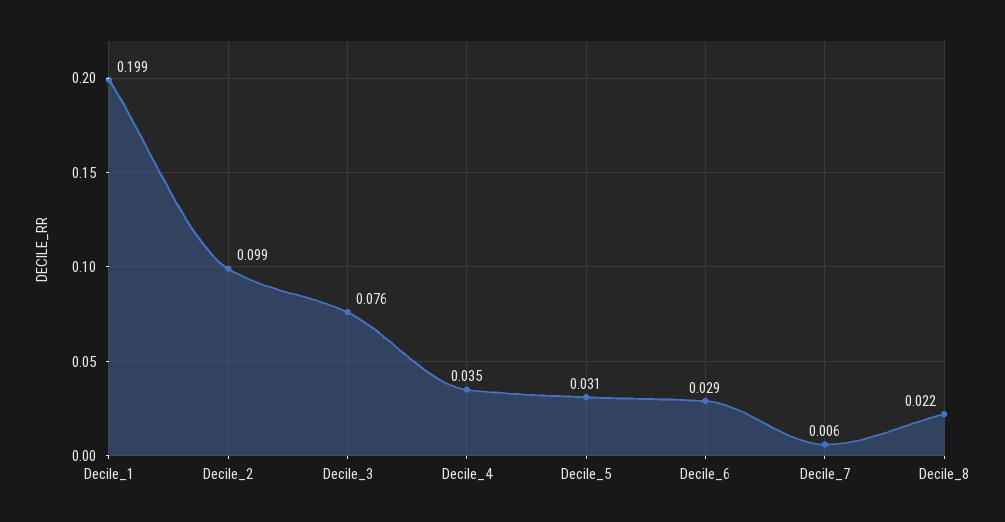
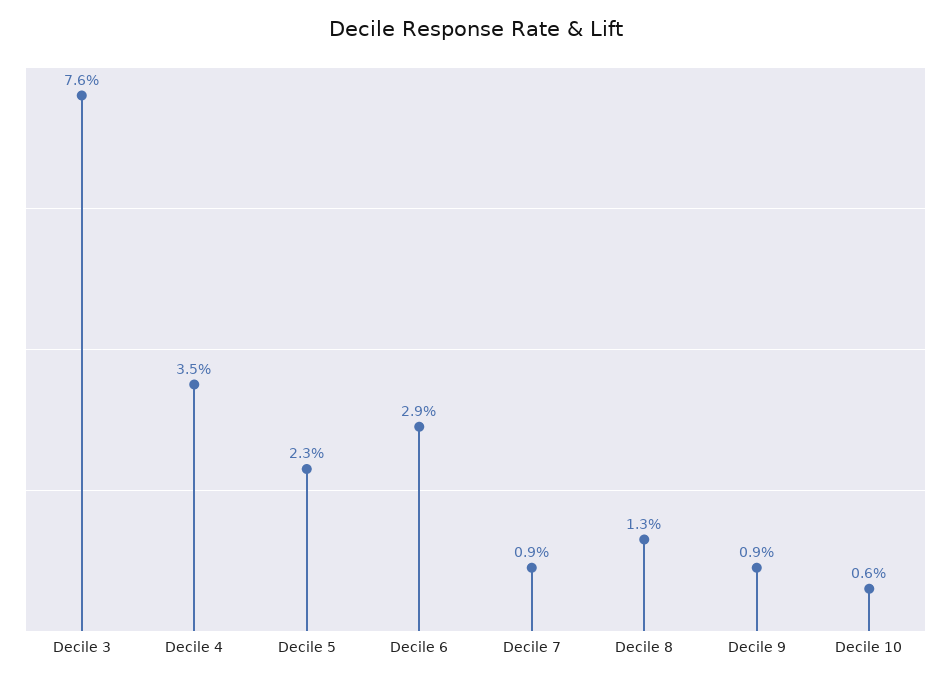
Decile_1: 0.199 -> none
Decile_2: 0.099 -> none
Decile_5: 0.031 -> 0.023
Decile_7: 0.006 -> 0.009
Decile_8: 0.022 -> 0.013
Decile 9: none -> 0.009
Decile 10: none -> 0.006

